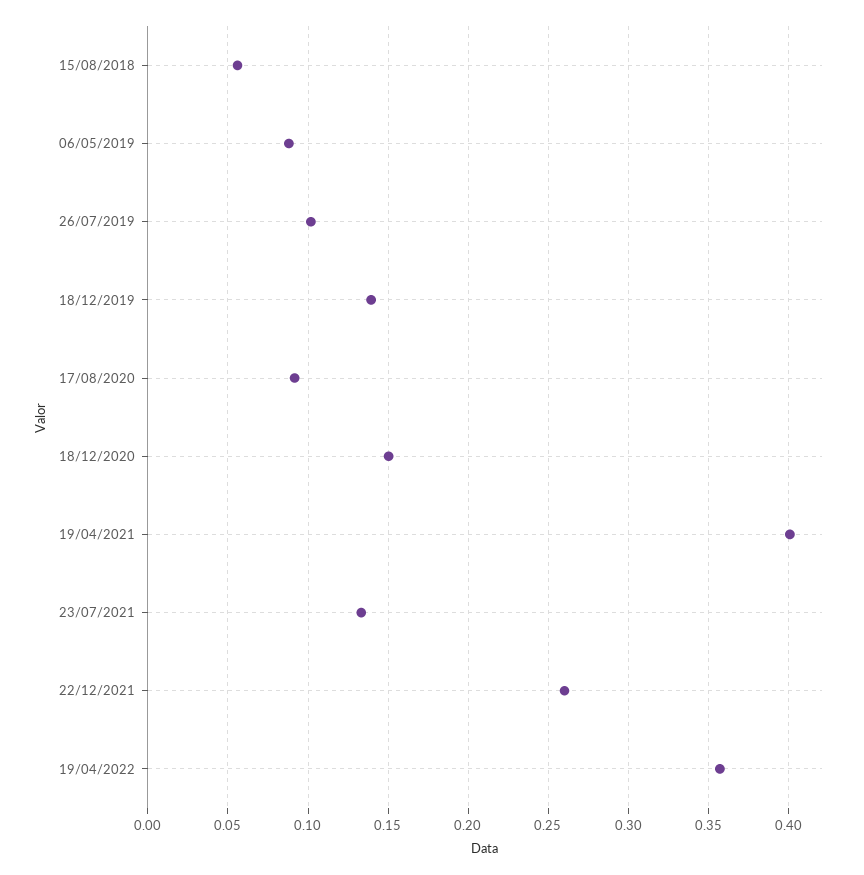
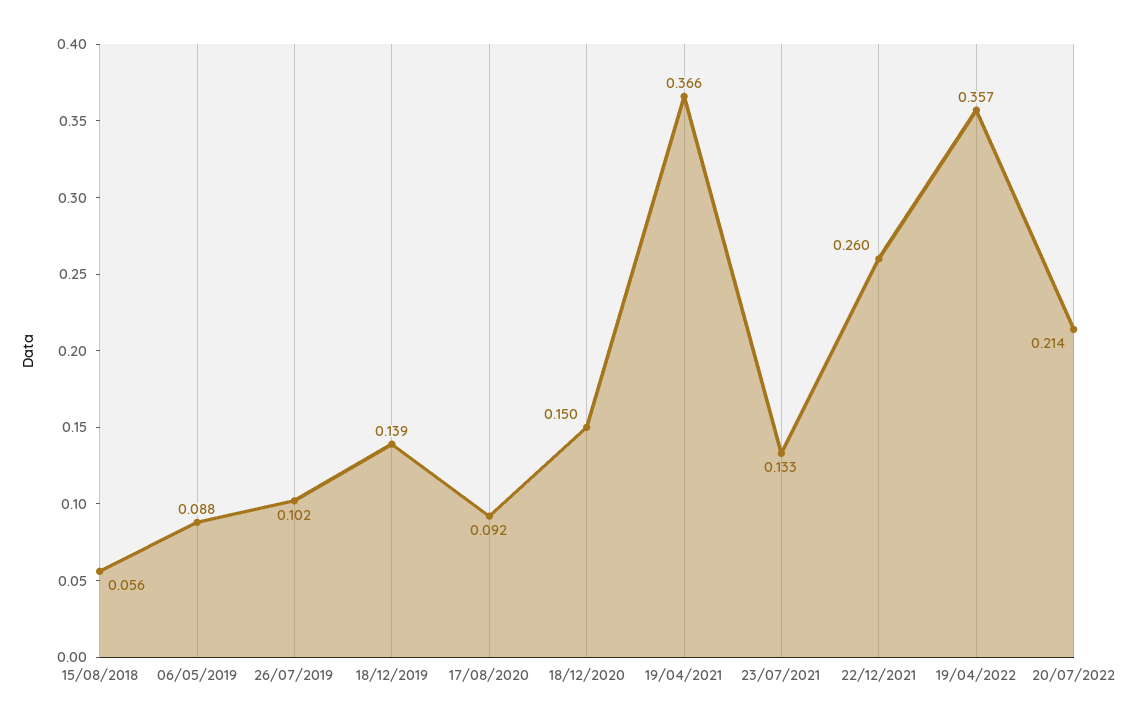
19/04/2021: 0.4 -> 0.366
20/07/2022: none -> 0.214

